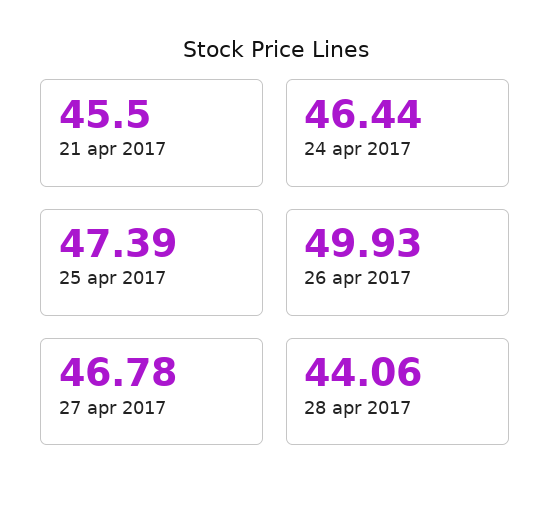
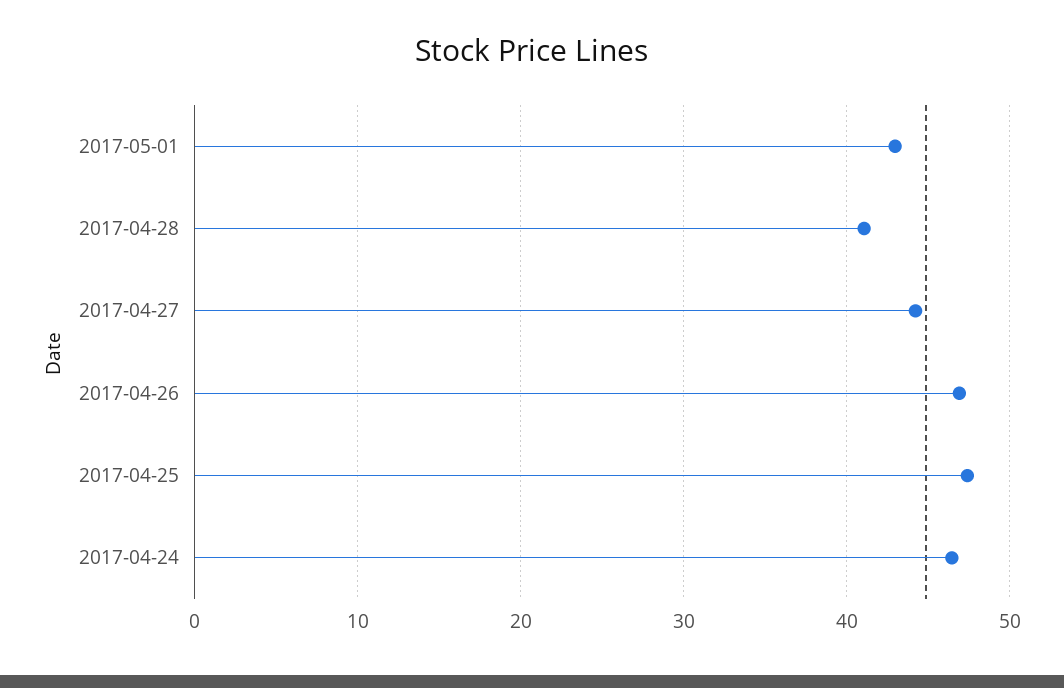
21 apr 2017: 45.5 -> none
26 apr 2017: 49.93 -> 47
27 apr 2017: 46.78 -> 44
28 apr 2017: 44.06 -> 41
2017-05-01: none -> 43

